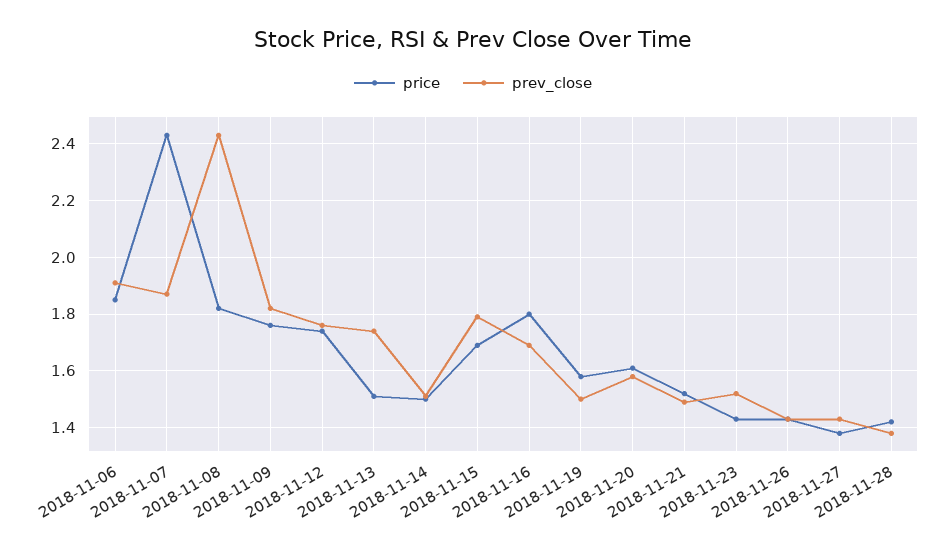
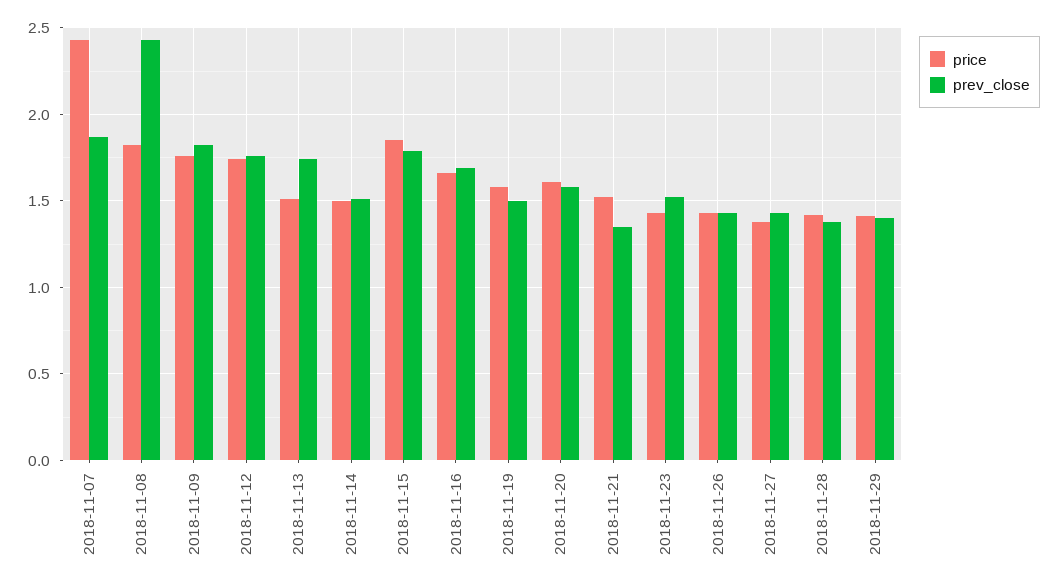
price, 2018-11-06: 1.85 -> none
prev_close, 2018-11-06: 1.9 -> none
price, 2018-11-15: 1.7 -> 1.85
price, 2018-11-16: 1.8 -> 1.65
prev_close, 2018-11-21: 1.5 -> 1.35
price, 2018-11-29: none -> 1.4
prev_close, 2018-11-29: none -> 1.4

